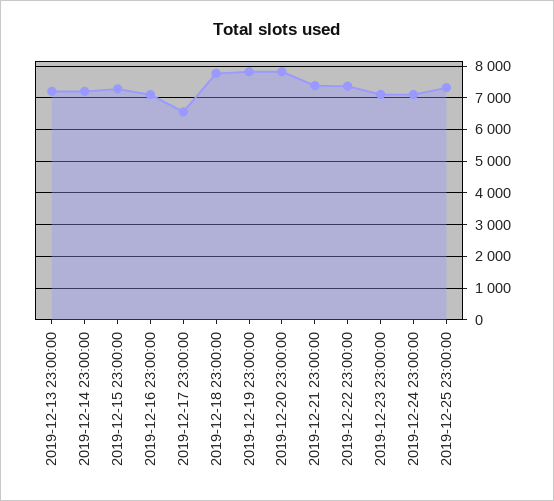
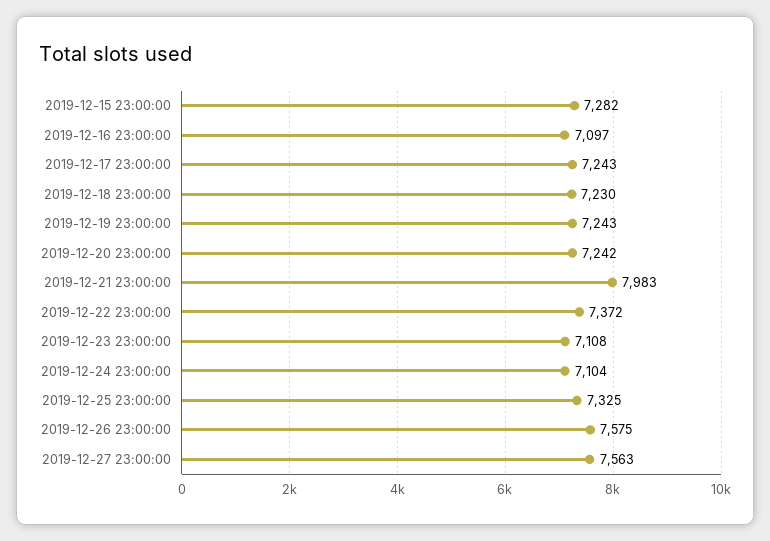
2019-12-13 23:00:00: 7200 -> none
2019-12-14 23:00:00: 7200 -> none
2019-12-17 23:00:00: 6600 -> 7243
2019-12-18 23:00:00: 7800 -> 7230
2019-12-19 23:00:00: 7800 -> 7243
2019-12-20 23:00:00: 7800 -> 7242
2019-12-21 23:00:00: 7400 -> 7983
2019-12-26 23:00:00: none -> 7575
2019-12-27 23:00:00: none -> 7563

